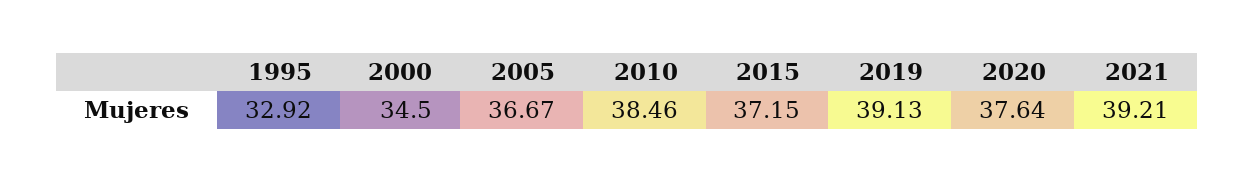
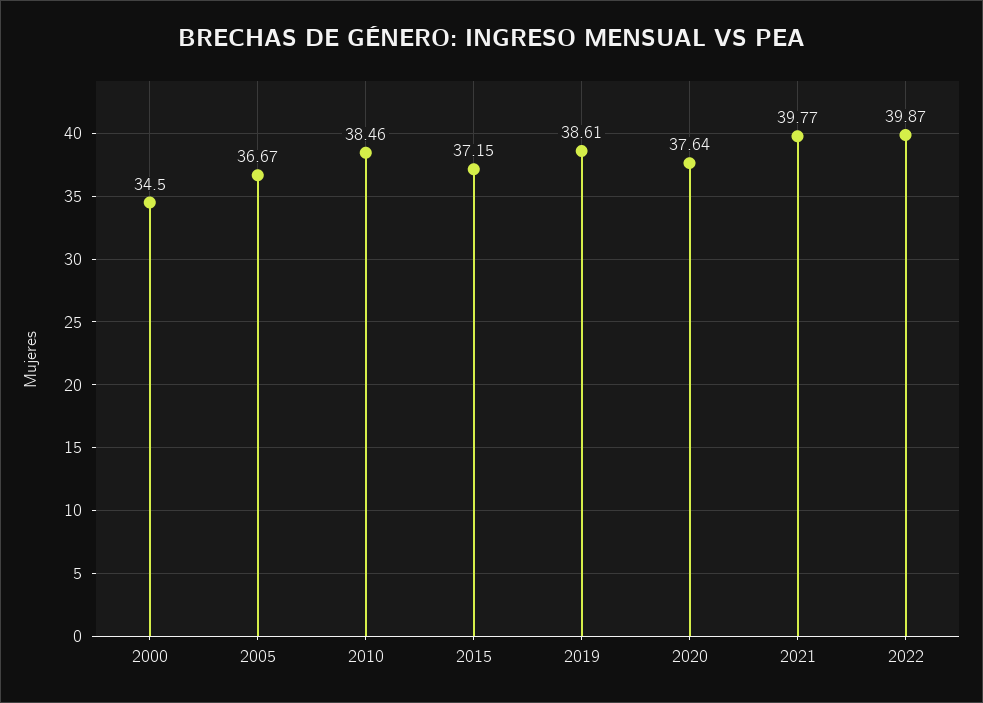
1995: 32.92 -> none
2019: 39.13 -> 38.61
2021: 39.21 -> 39.77
2022: none -> 39.87

